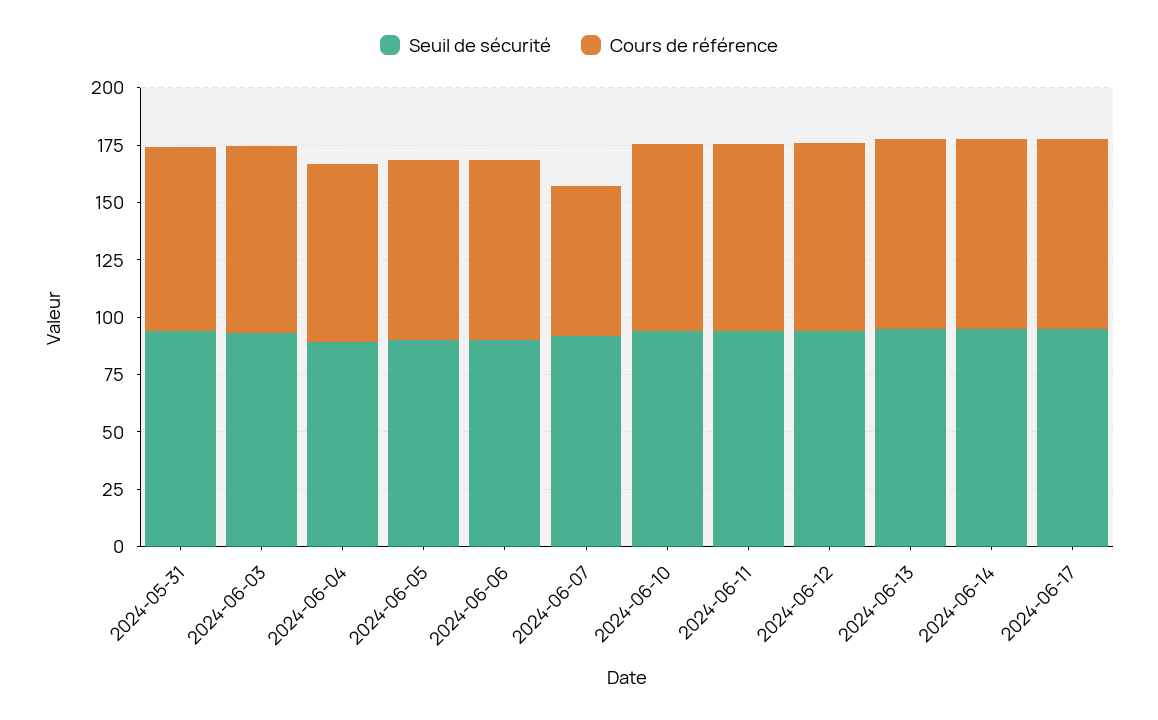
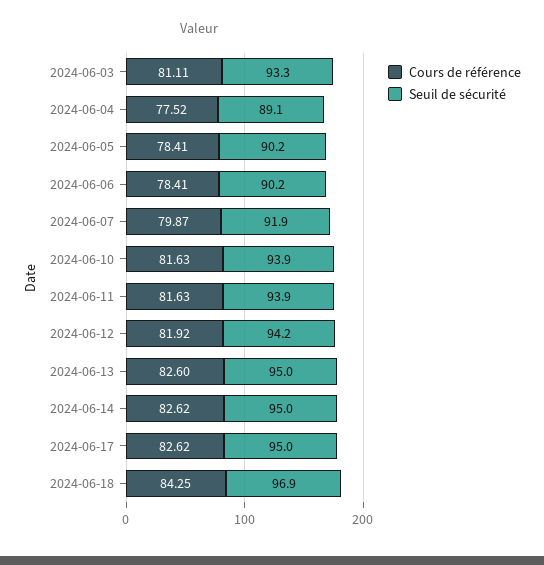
Seuil de sécurité, 2024-05-31: 95 -> none
Cours de référence, 2024-05-31: 80 -> none
Cours de référence, 2024-06-07: 65 -> 79.87
Cours de référence, 2024-06-18: none -> 84.25
Seuil de sécurité, 2024-06-18: none -> 96.9

